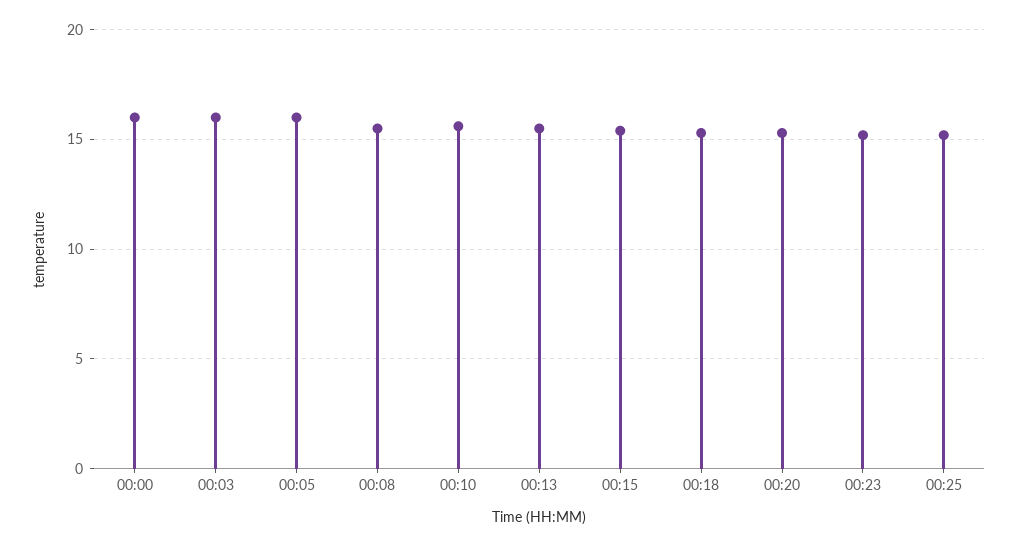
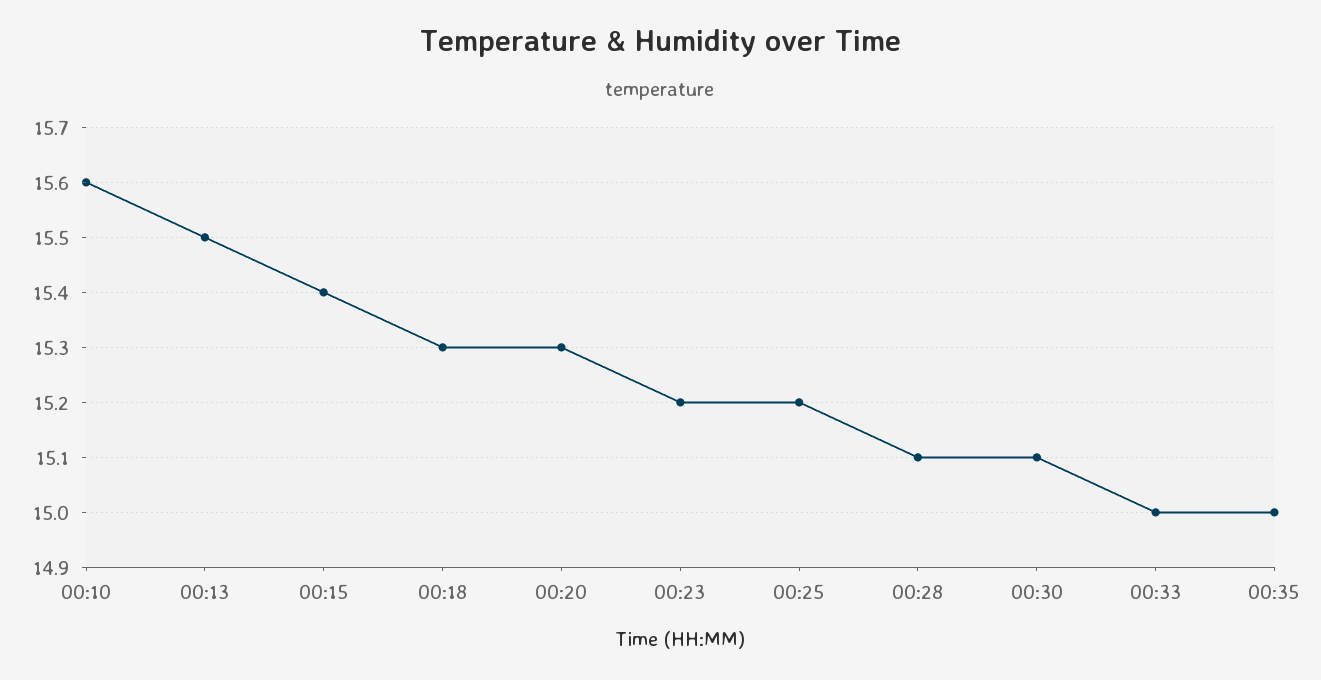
00:00: 16 -> none
00:03: 16 -> none
00:05: 16 -> none
00:08: 15.5 -> none
00:28: none -> 15.1
00:30: none -> 15.1
00:33: none -> 15
00:35: none -> 15

